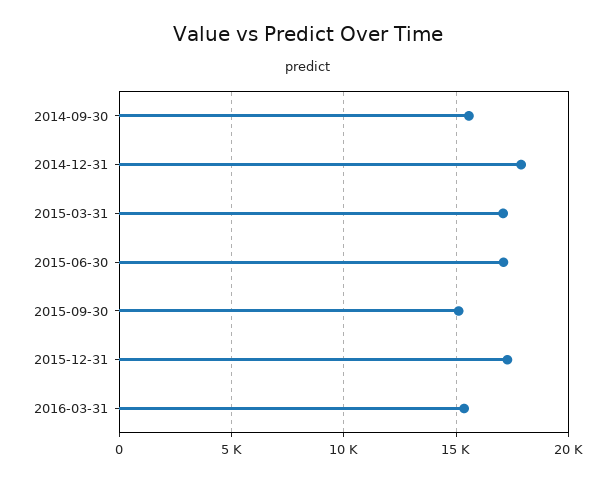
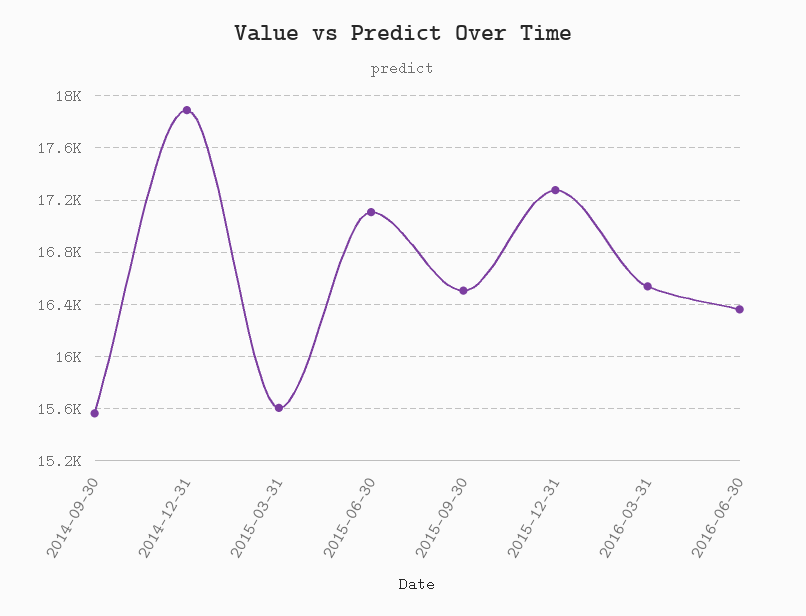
2015-03-31: 17000 -> 15600
2015-09-30: 15000 -> 16500
2016-03-31: 15500 -> 16550
2016-06-30: none -> 16350

